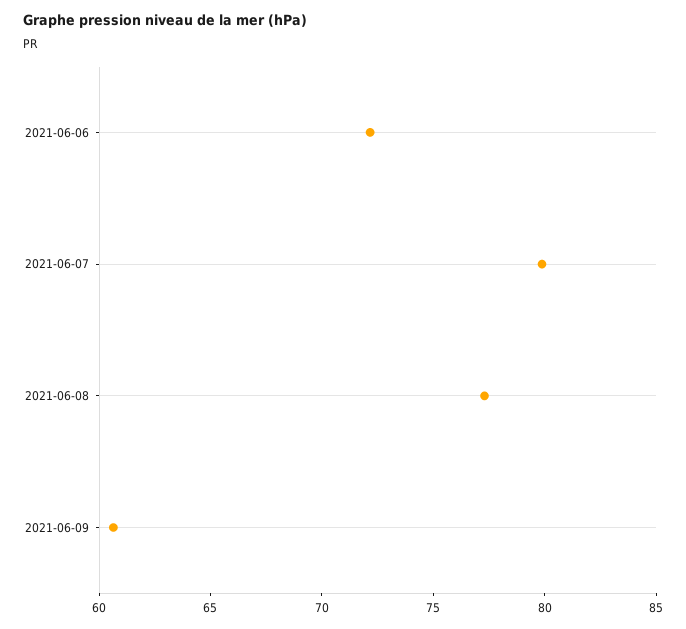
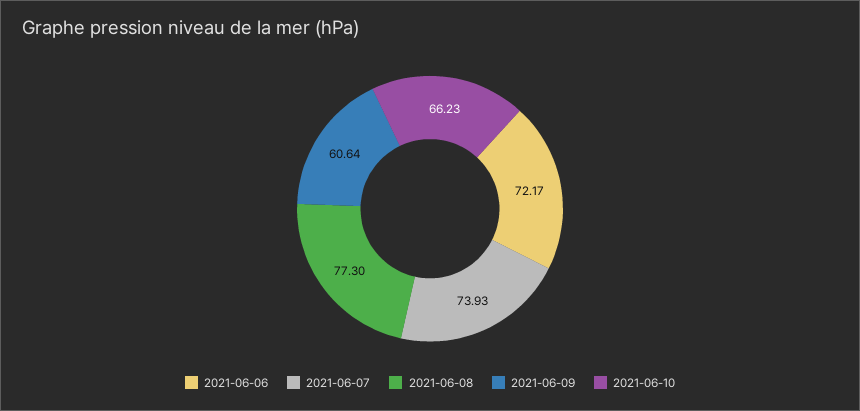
2021-06-07: 80 -> 73.93
2021-06-10: none -> 66.23

